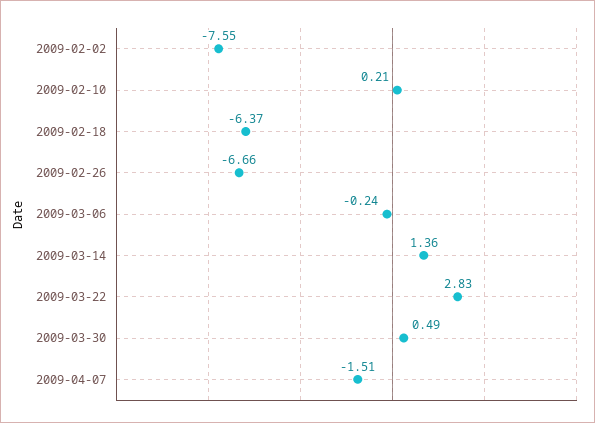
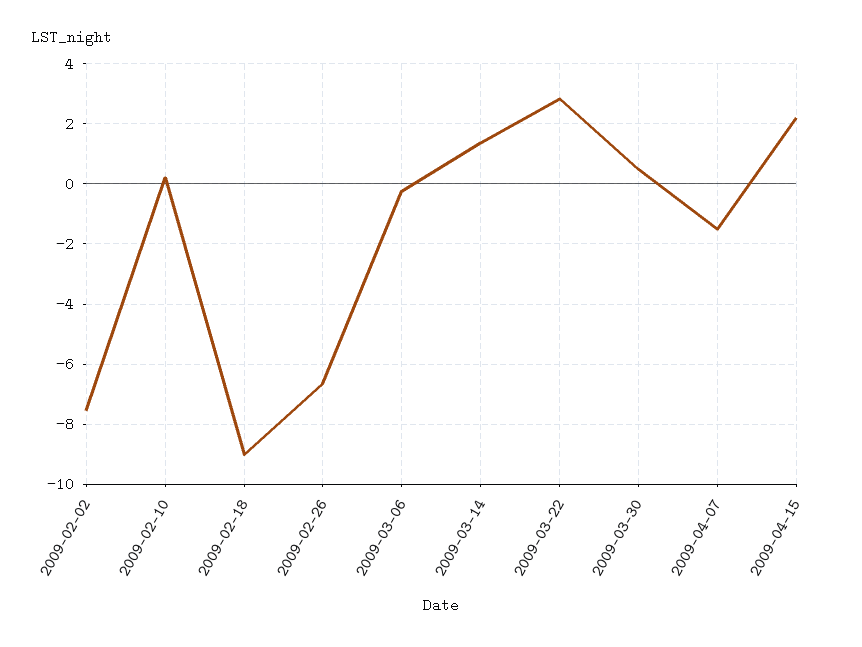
2009-02-18: -6.37 -> -9
2009-04-15: none -> 2.2

